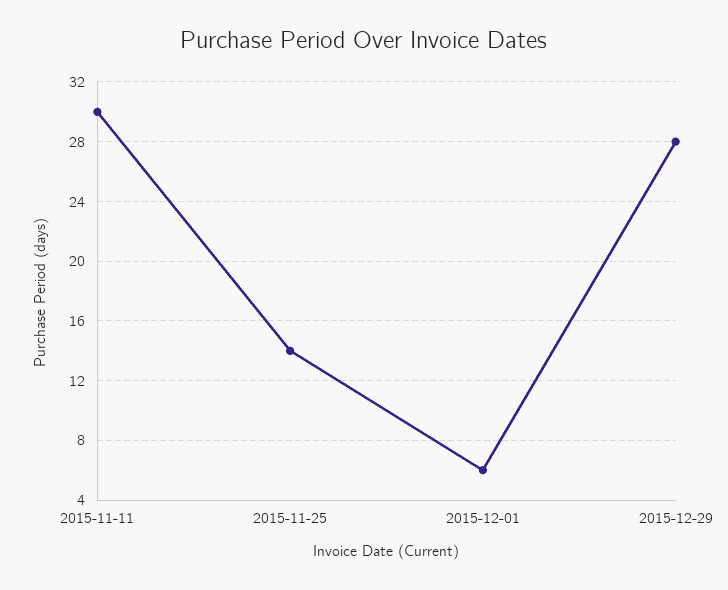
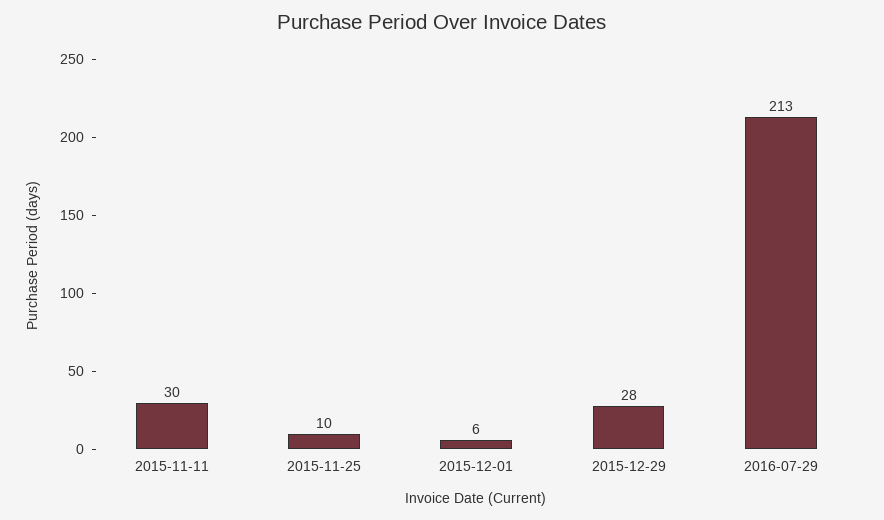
2015-11-25: 14 -> 10
2016-07-29: none -> 213

